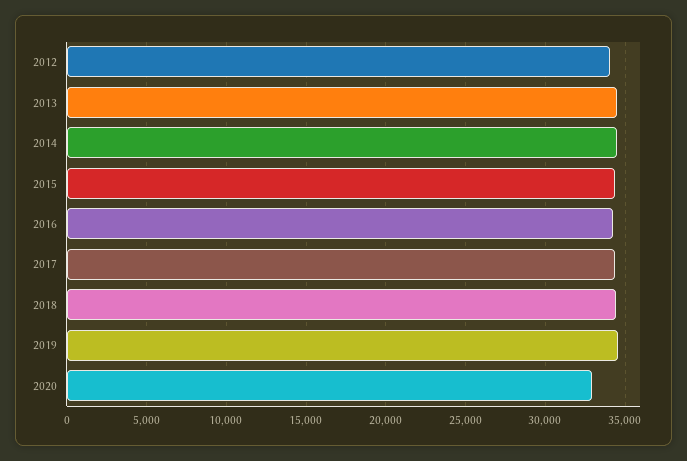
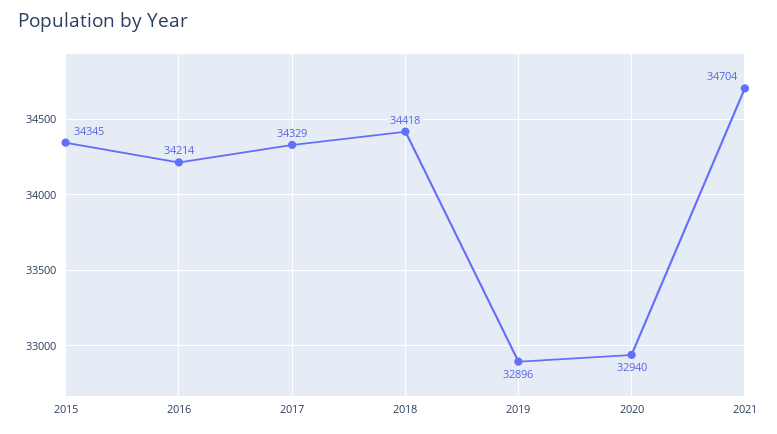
2012: 34000 -> none
2013: 34500 -> none
2014: 34500 -> none
2019: 34500 -> 32896
2021: none -> 34704

